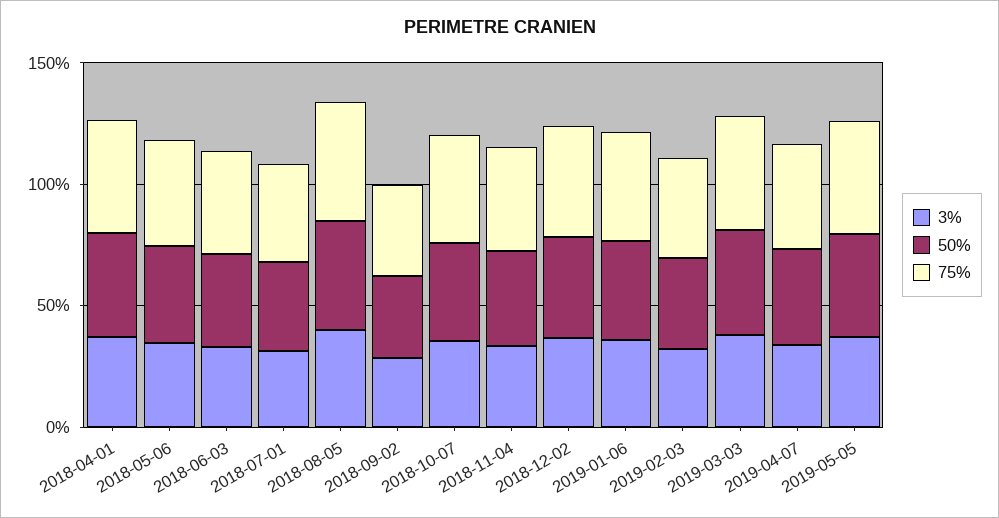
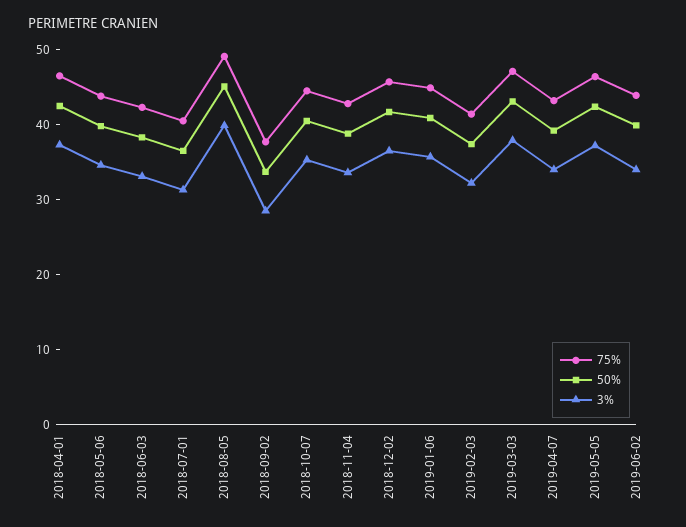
75%, 2019-06-02: none -> 44
50%, 2019-06-02: none -> 40
3%, 2019-06-02: none -> 34

